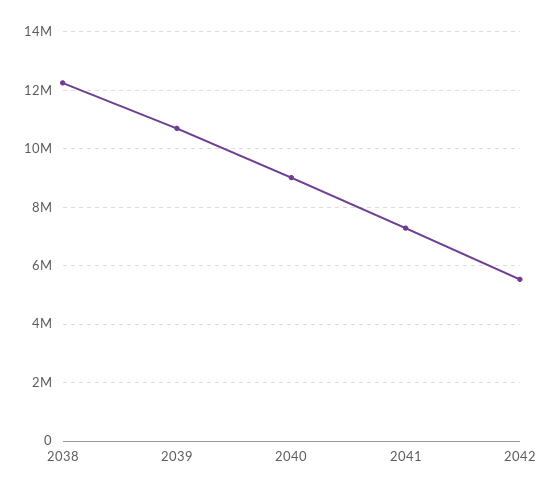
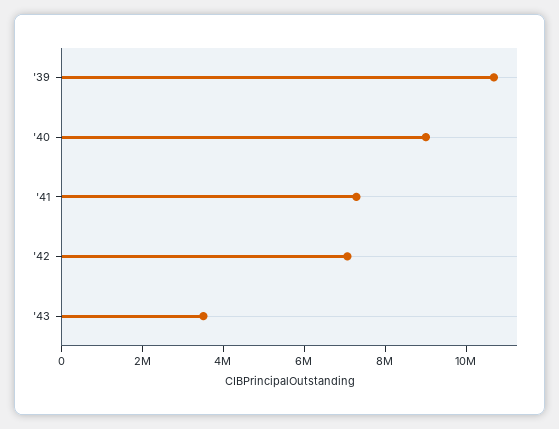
2038: 12250000 -> none
2042: 5500000 -> 7000000
'43: none -> 3500000

